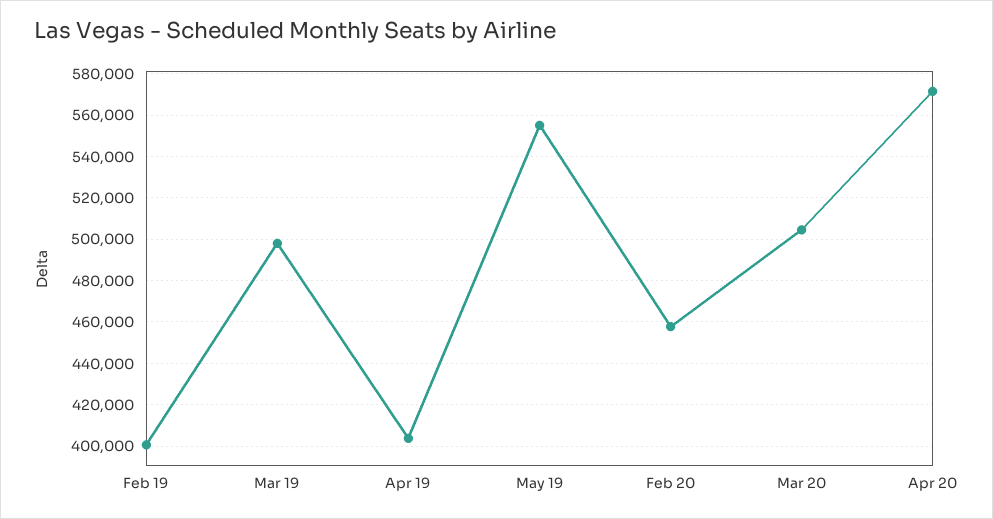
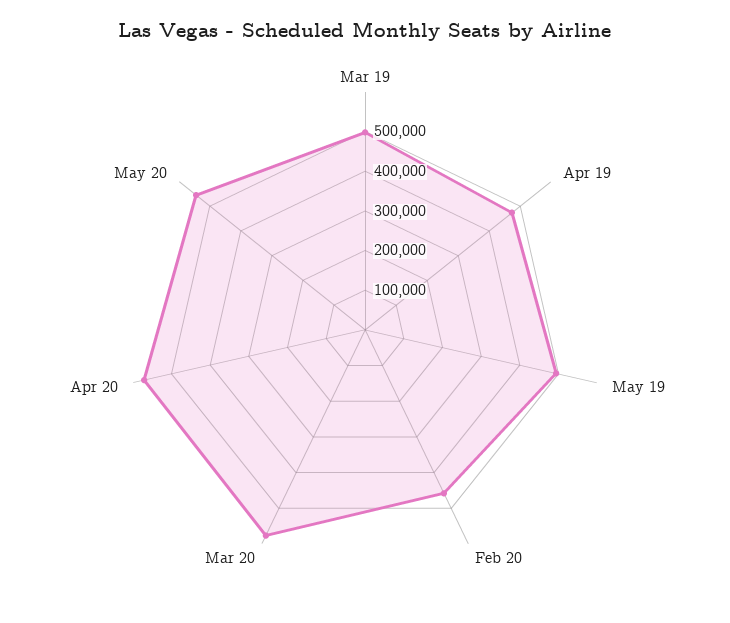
Feb 19: 400000 -> none
Apr 19: 405000 -> 475000
May 19: 555000 -> 500000
Mar 20: 505000 -> 575000
May 20: none -> 550000

